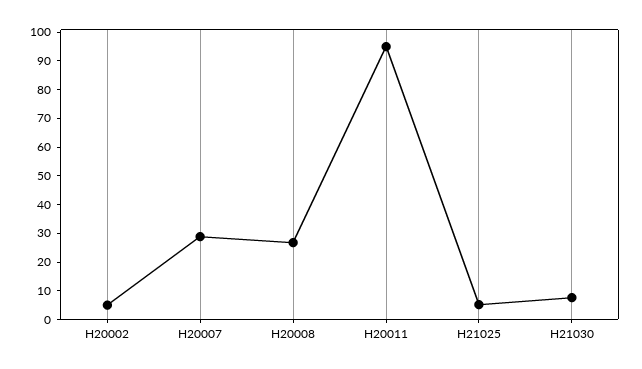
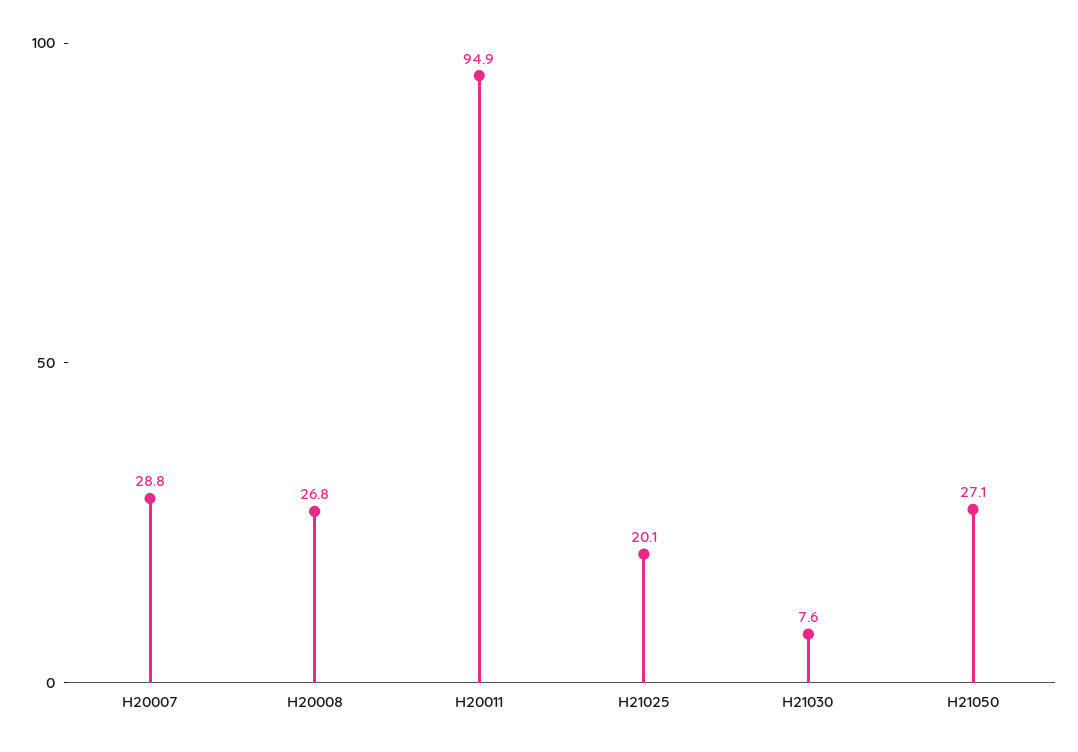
H20002: 5 -> none
H21025: 5 -> 20.1
H21050: none -> 27.1

